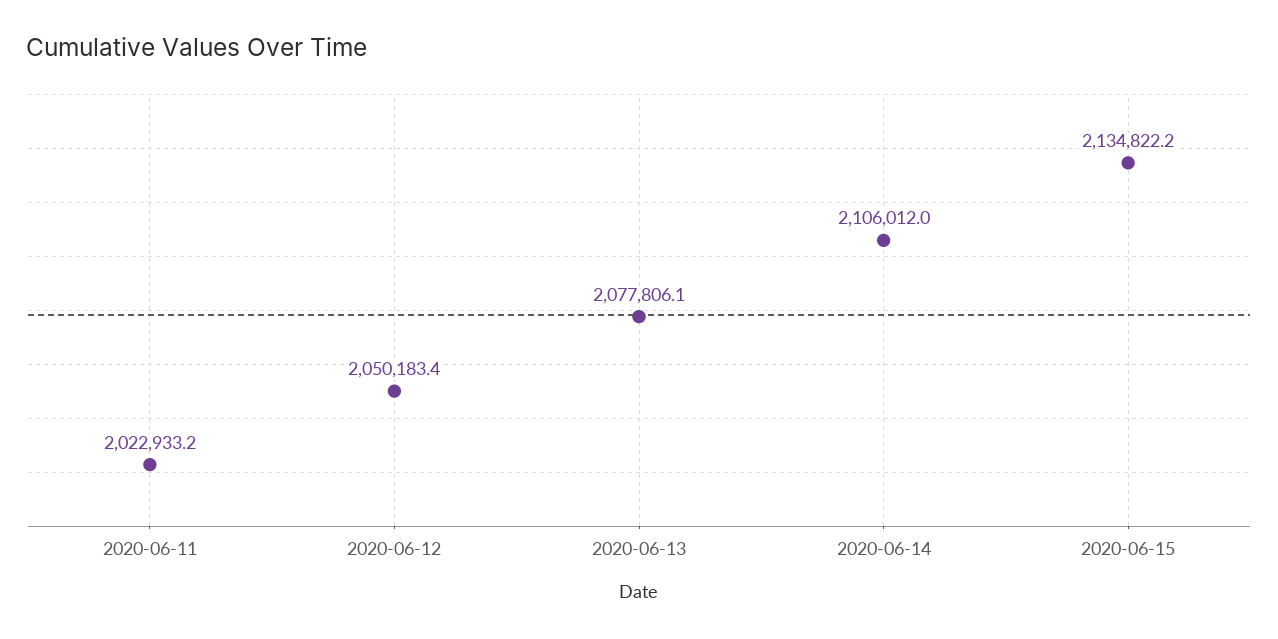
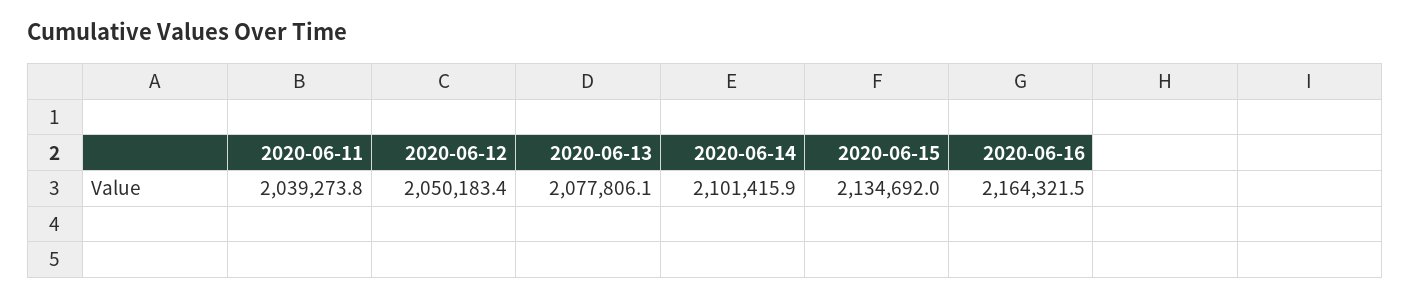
2020-06-11: 2022933.2 -> 2039273.8
2020-06-14: 2106012 -> 2101415.9
2020-06-15: 2134822.2 -> 2134692
2020-06-16: none -> 2164321.5

